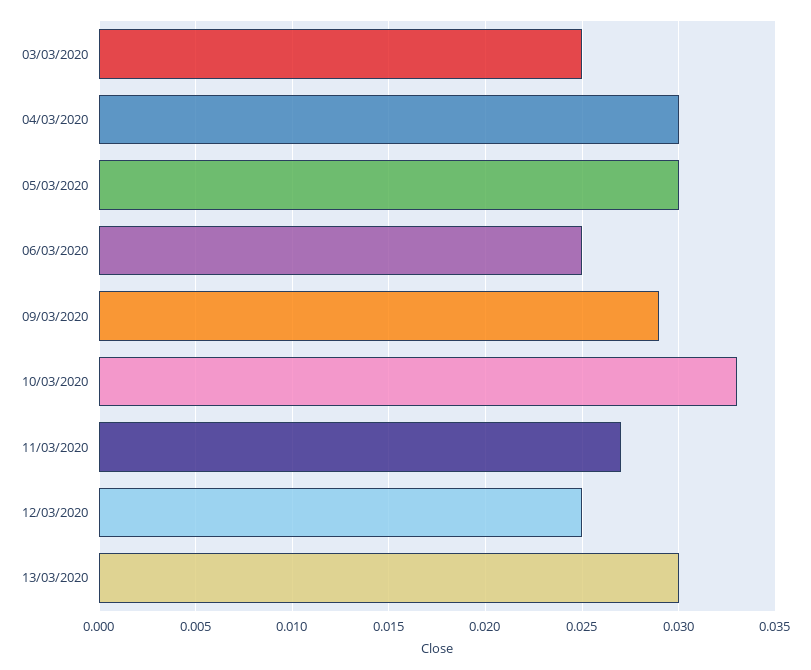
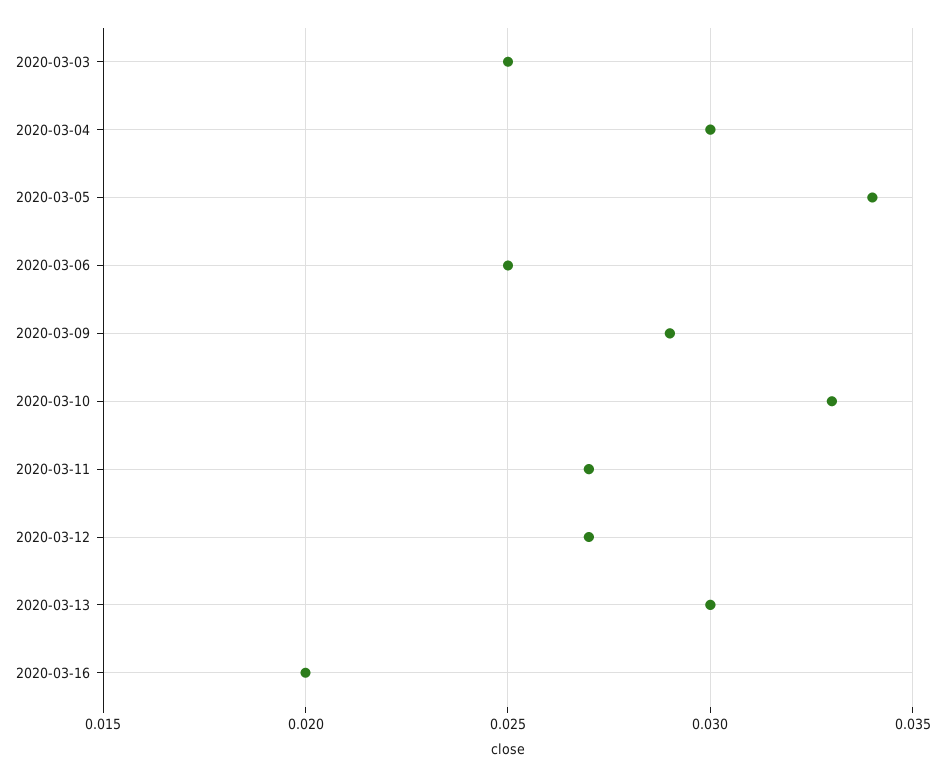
05/03/2020: 0.03 -> 0.034
12/03/2020: 0.025 -> 0.027
2020-03-16: none -> 0.02

